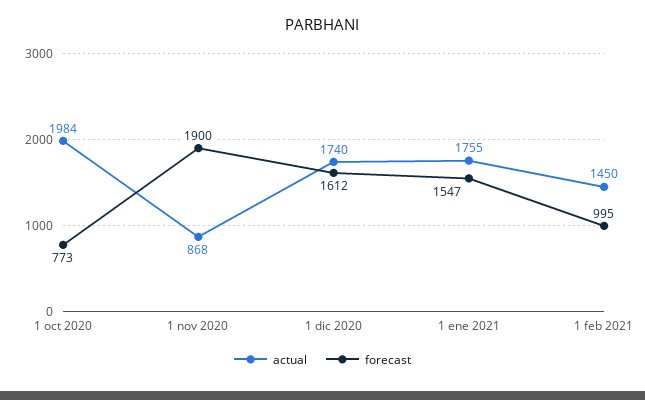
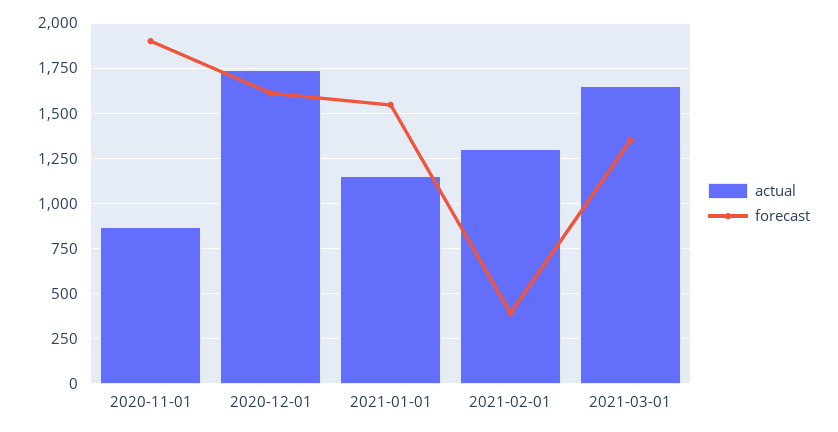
actual, 1 oct 2020: 1984 -> none
forecast, 1 oct 2020: 773 -> none
actual, 1 ene 2021: 1755 -> 1150
actual, 1 feb 2021: 1450 -> 1300
forecast, 1 feb 2021: 995 -> 400
actual, 2021-03-01: none -> 1650
forecast, 2021-03-01: none -> 1350

